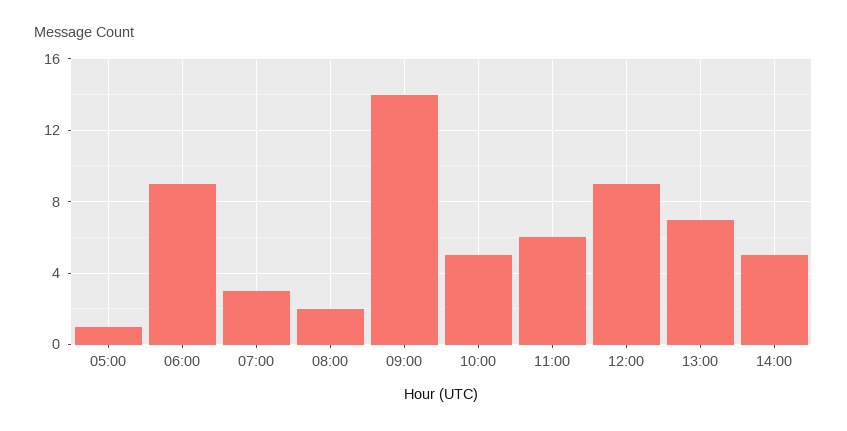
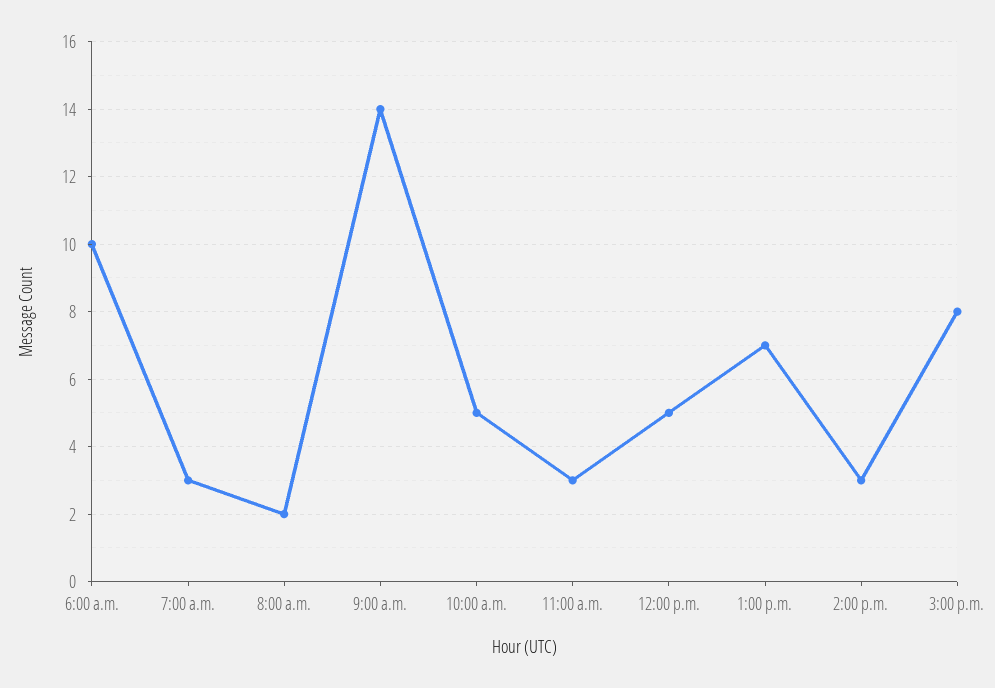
05:00: 1 -> none
06:00: 9 -> 10
11:00: 6 -> 3
12:00: 9 -> 5
14:00: 5 -> 3
3:00 p.m.: none -> 8

